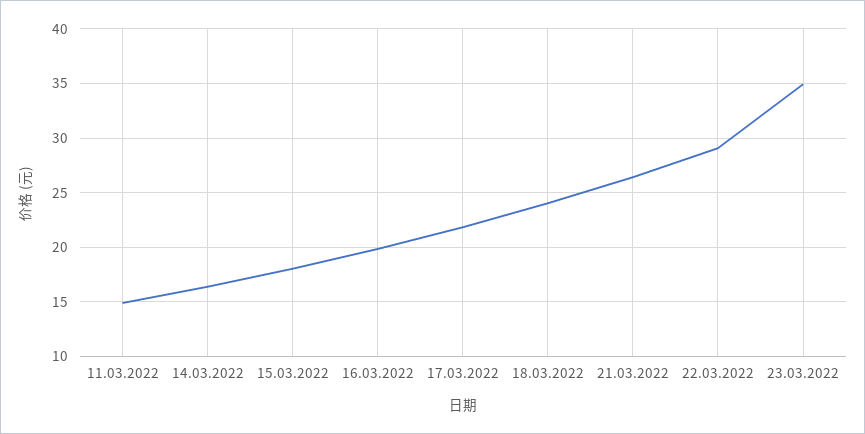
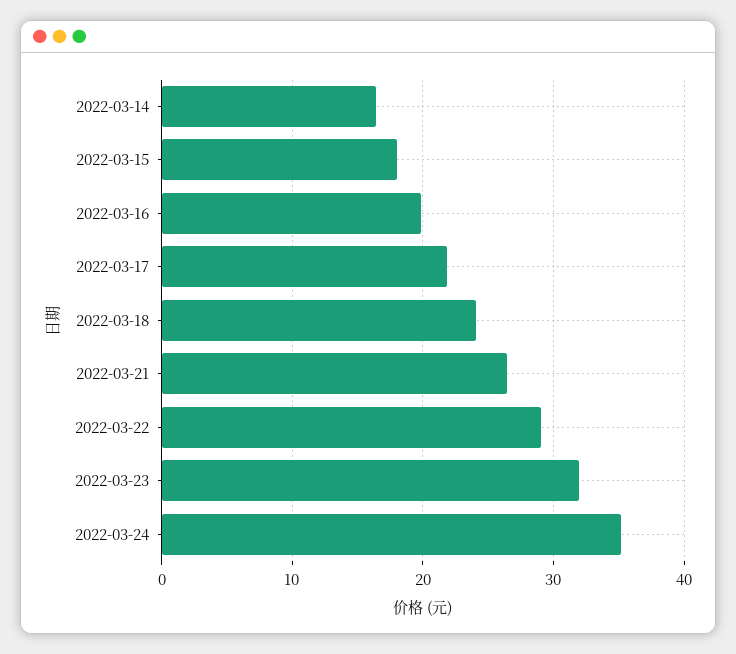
11.03.2022: 15 -> none
23.03.2022: 35 -> 32
2022-03-24: none -> 35

